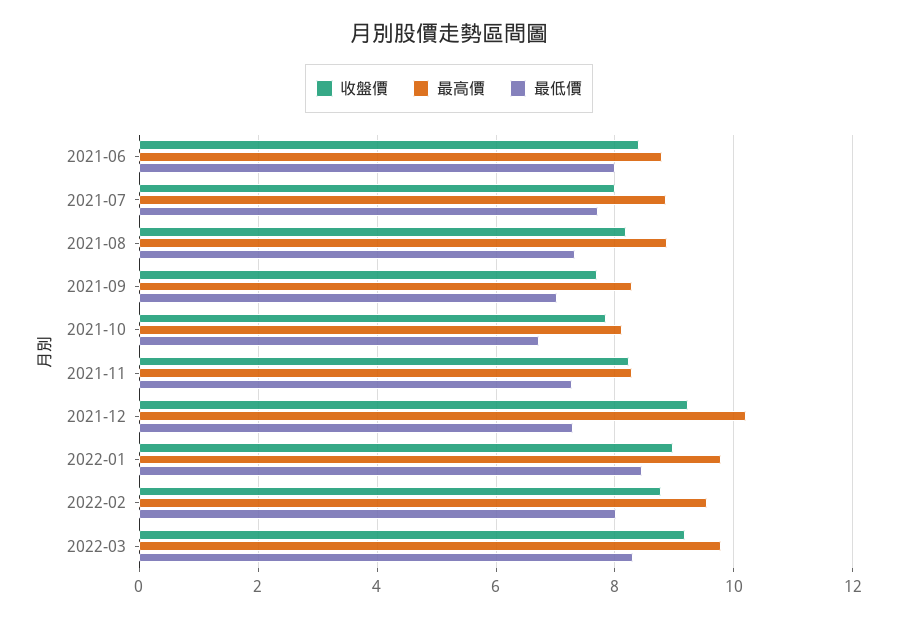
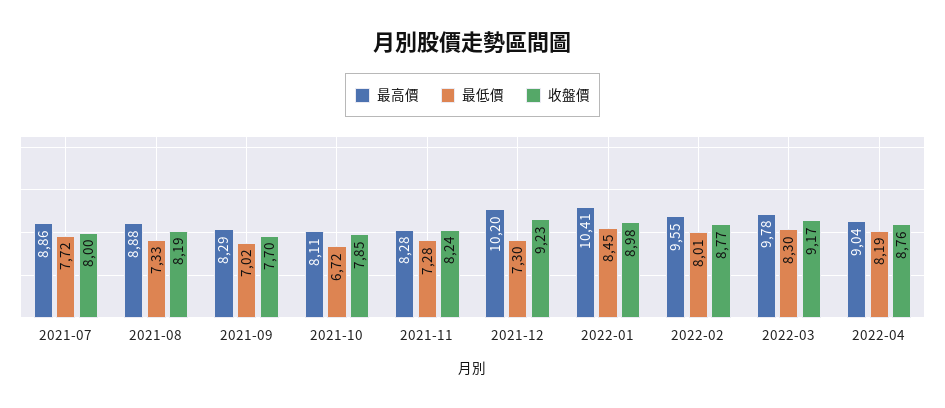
收盤價, 2021-06: 8.4 -> none
最高價, 2021-06: 8.8 -> none
最低價, 2021-06: 8 -> none
最高價, 2022-01: 9.8 -> 10.41
最高價, 2022-04: none -> 9.04
最低價, 2022-04: none -> 8.19
收盤價, 2022-04: none -> 8.76

